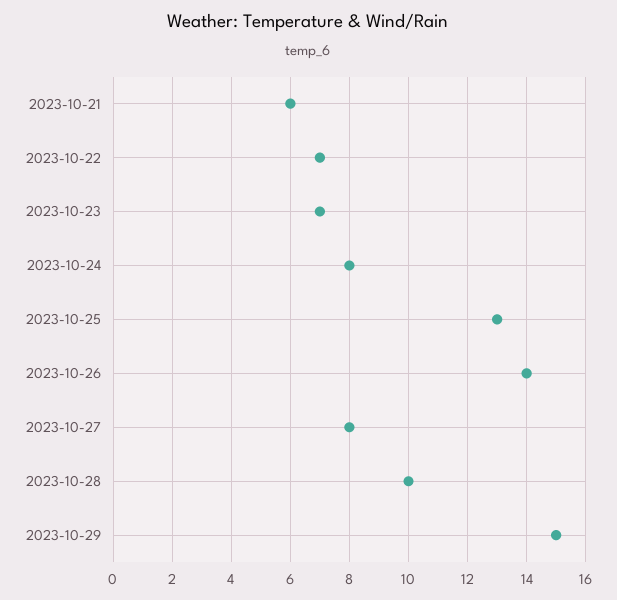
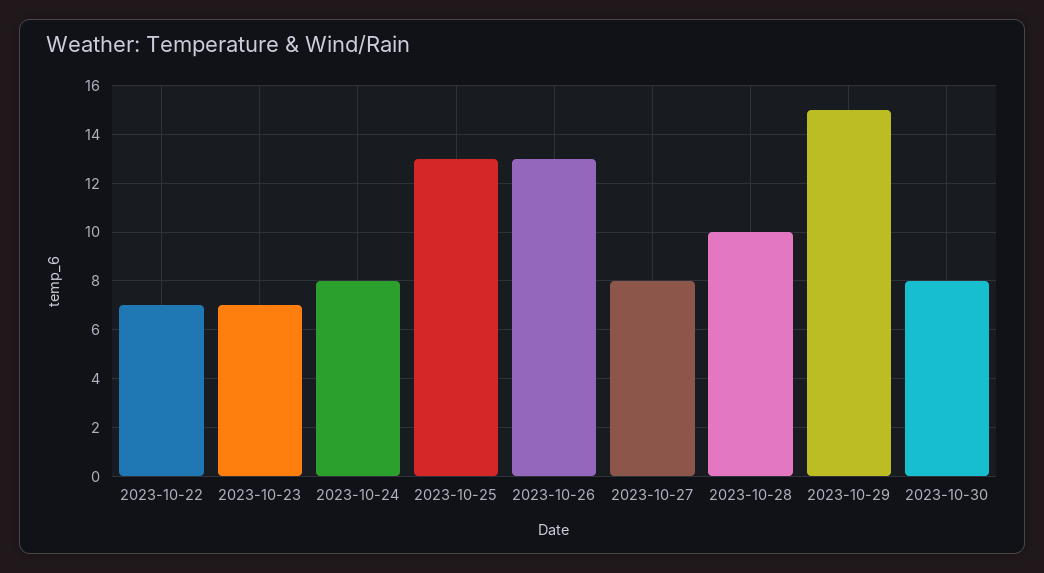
2023-10-21: 6 -> none
2023-10-26: 14 -> 13
2023-10-30: none -> 8

